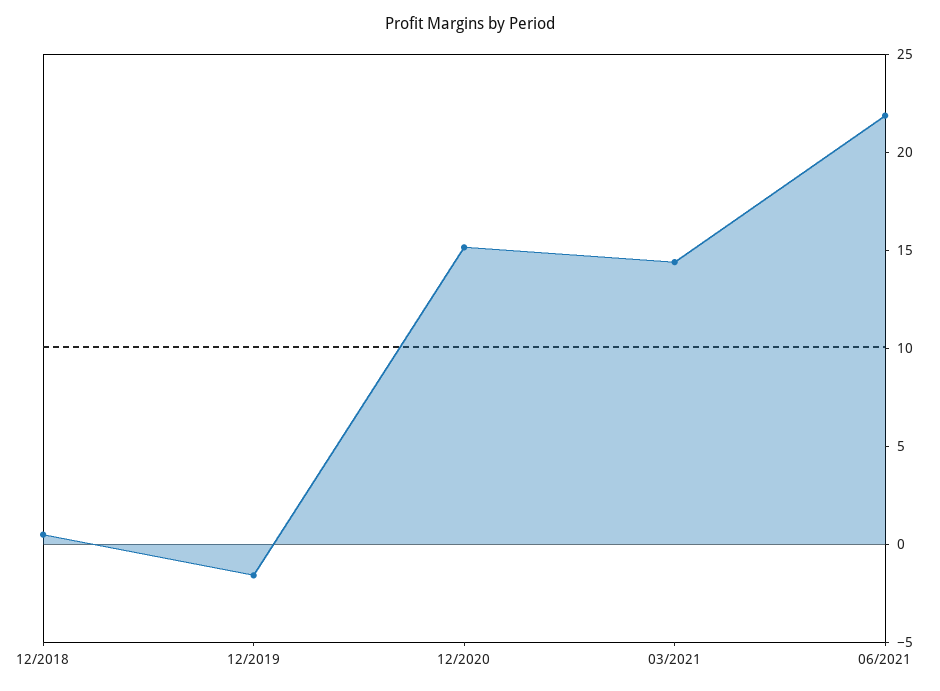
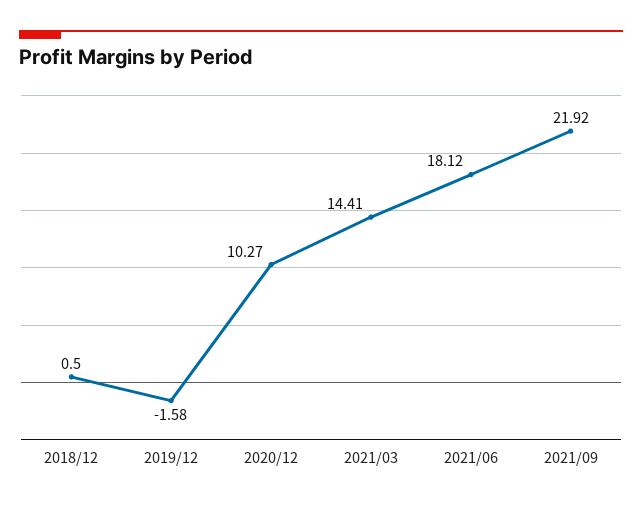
12/2020: 15 -> 10.27
06/2021: 22 -> 18.12
2021/09: none -> 21.92

